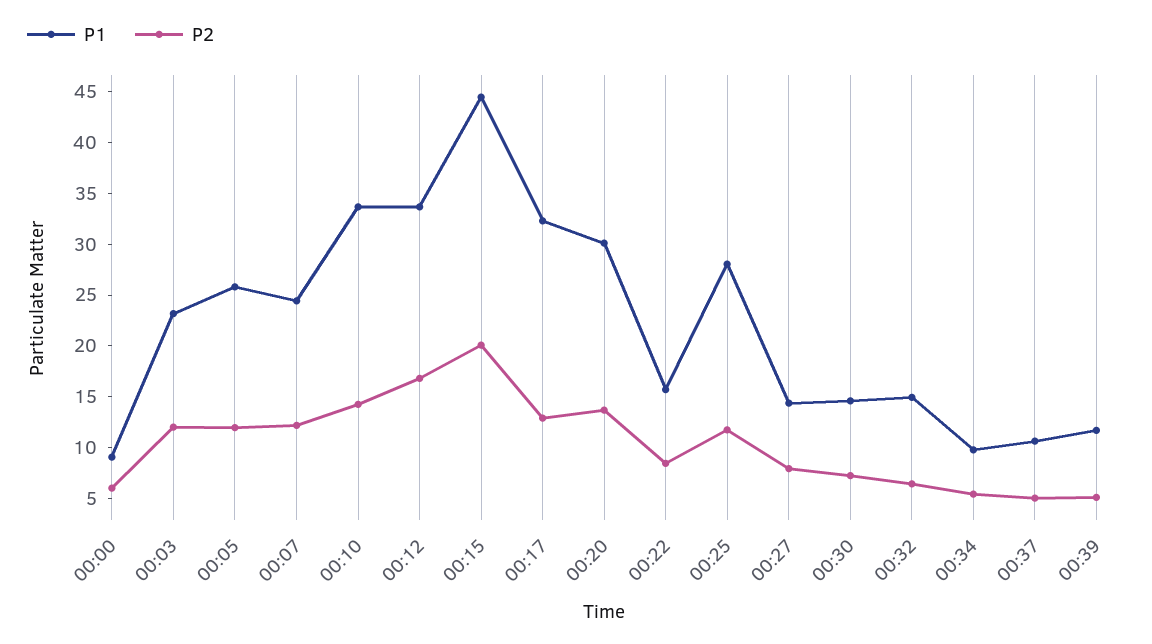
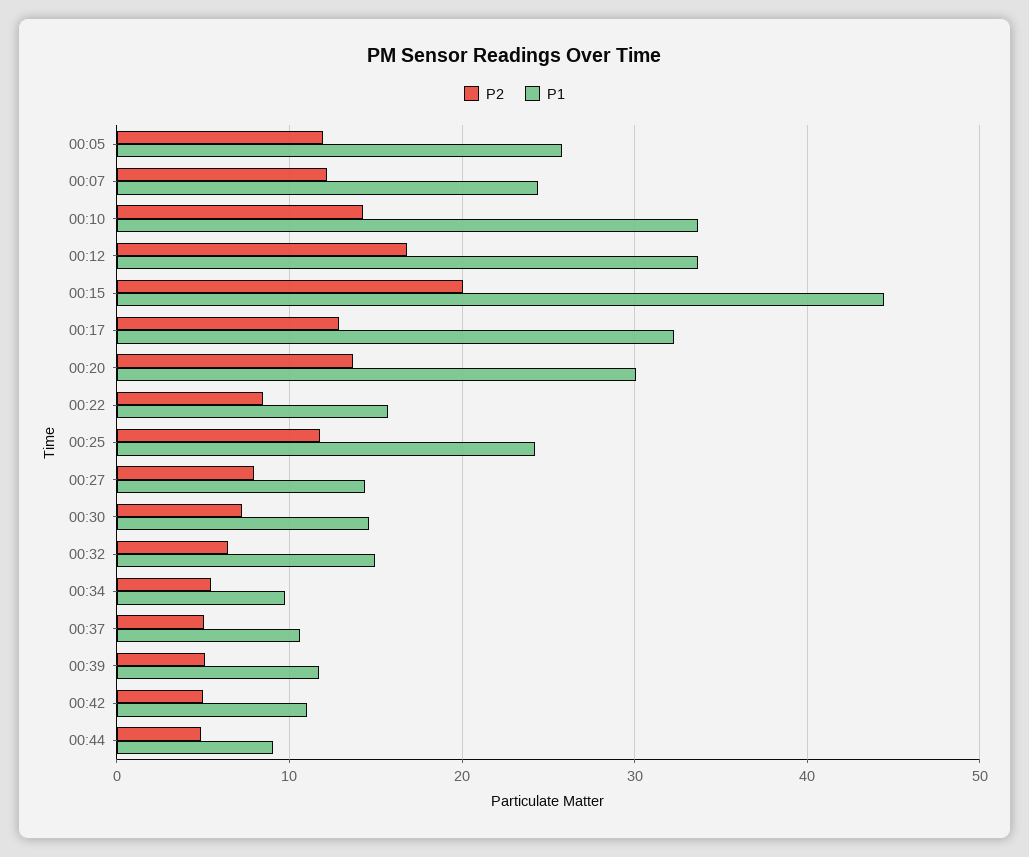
P1, 00:00: 9 -> none
P2, 00:00: 6 -> none
P1, 00:03: 23 -> none
P2, 00:03: 12 -> none
P1, 00:25: 28 -> 24
P2, 00:42: none -> 5
P1, 00:42: none -> 11
P2, 00:44: none -> 5
P1, 00:44: none -> 9

